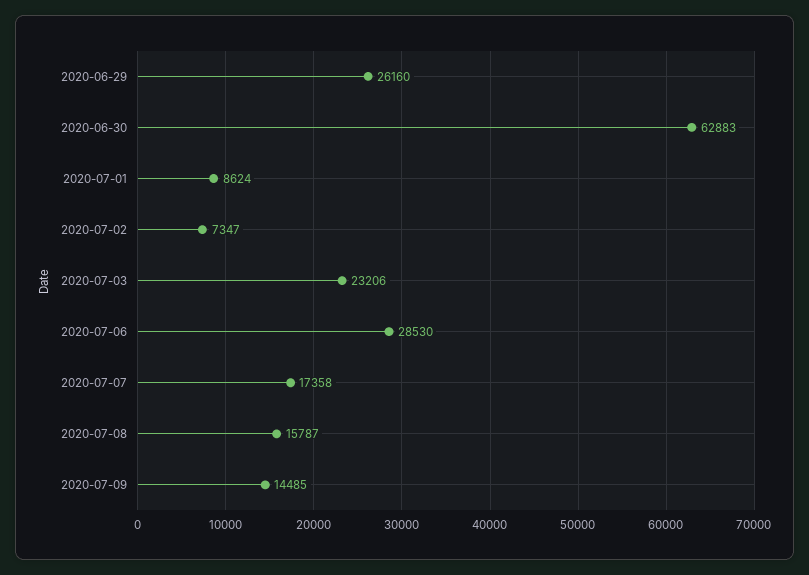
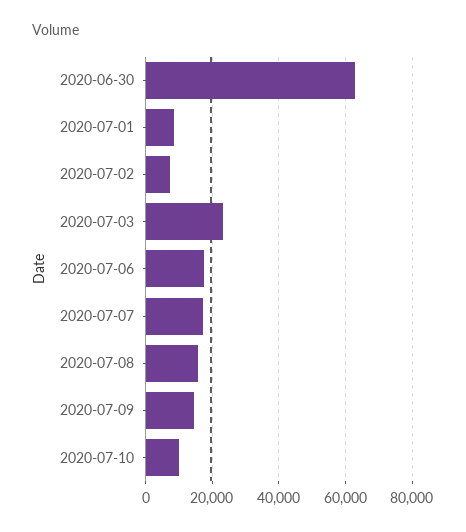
2020-06-29: 26160 -> none
2020-07-06: 28530 -> 18000
2020-07-10: none -> 10000

